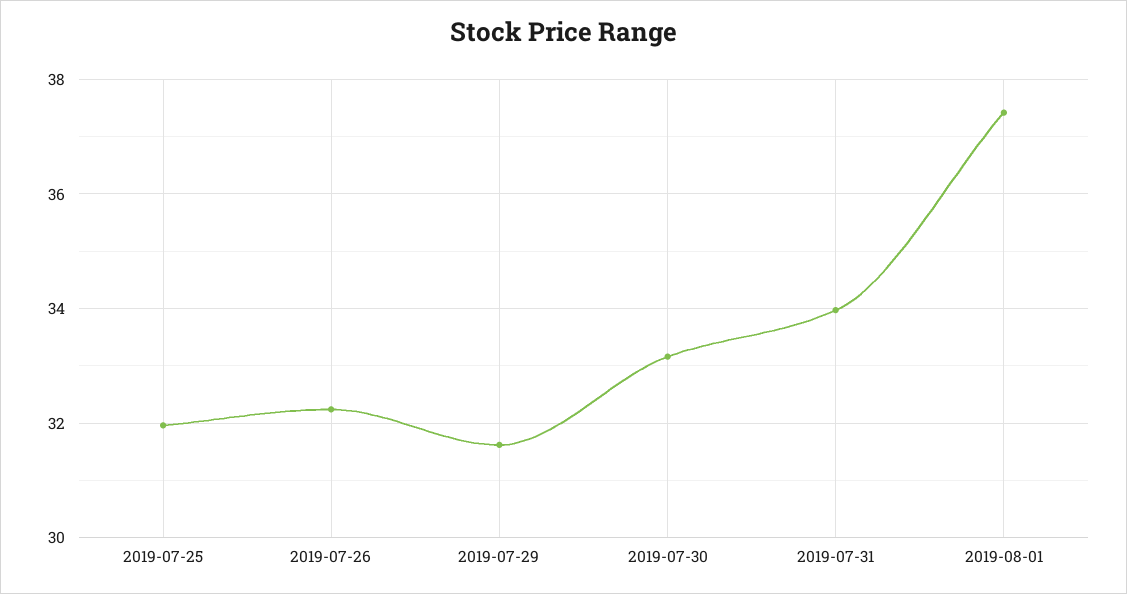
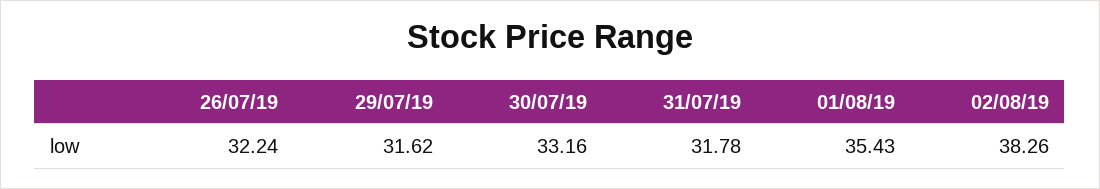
2019-07-25: 32 -> none
2019-07-31: 34 -> 31.78
2019-08-01: 37.4 -> 35.43
02/08/19: none -> 38.26

